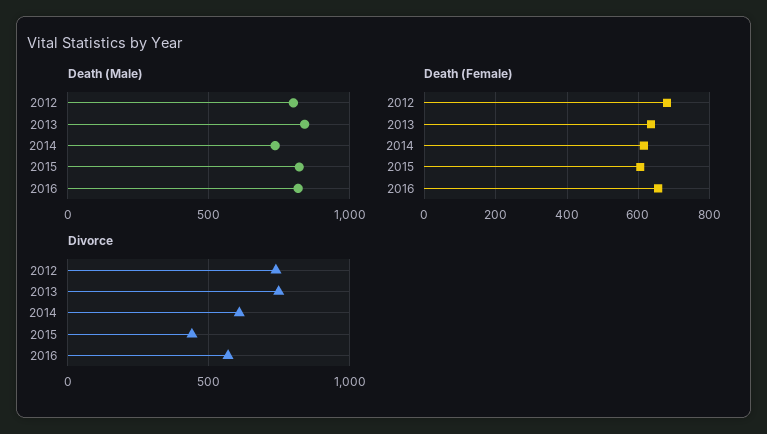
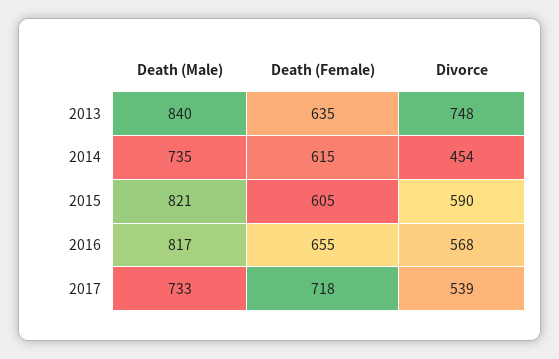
Death (Male), 2012: 800 -> none
Death (Female), 2012: 680 -> none
Divorce, 2012: 750 -> none
Divorce, 2014: 600 -> 454
Divorce, 2015: 450 -> 590
Death (Male), 2017: none -> 733
Death (Female), 2017: none -> 718
Divorce, 2017: none -> 539

